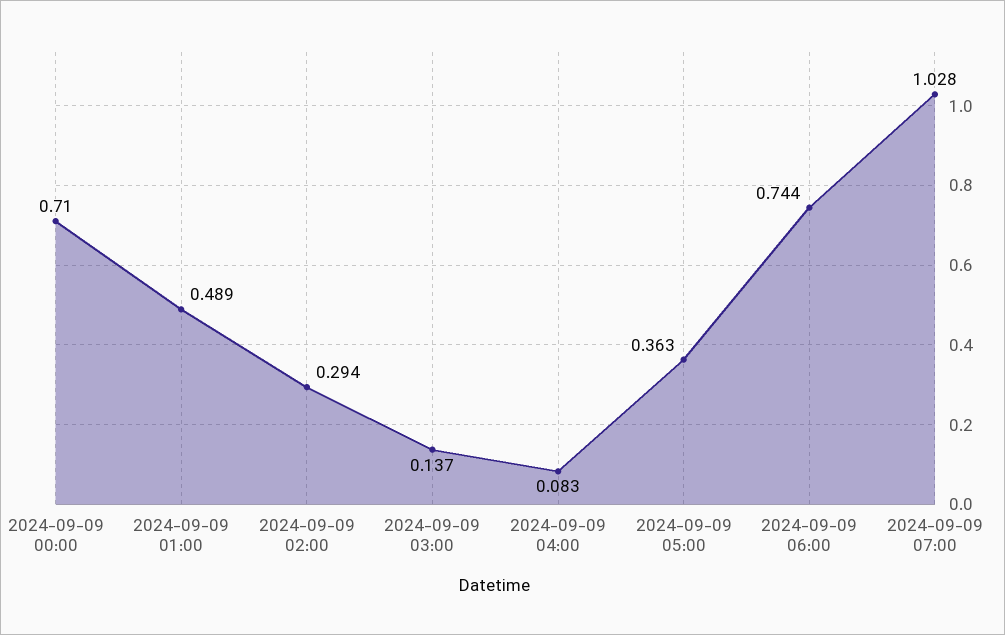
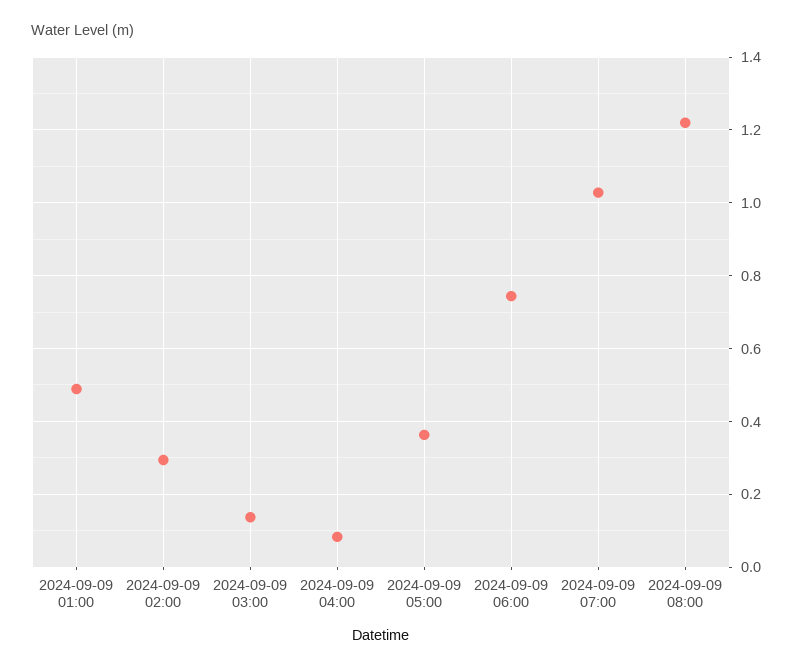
2024-09-09 00:00: 0.71 -> none
2024-09-09 08:00: none -> 1.22

